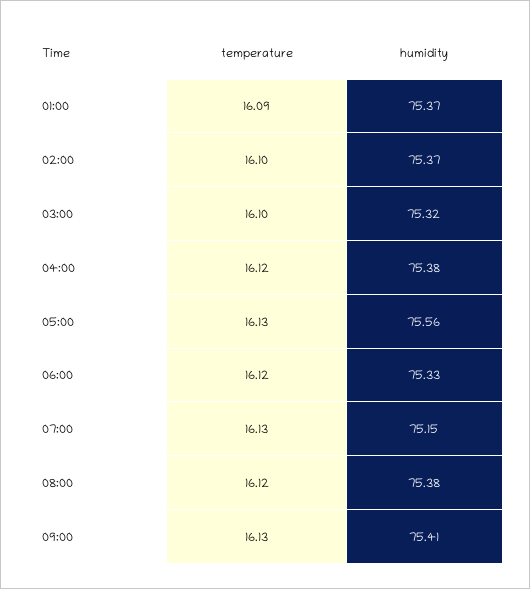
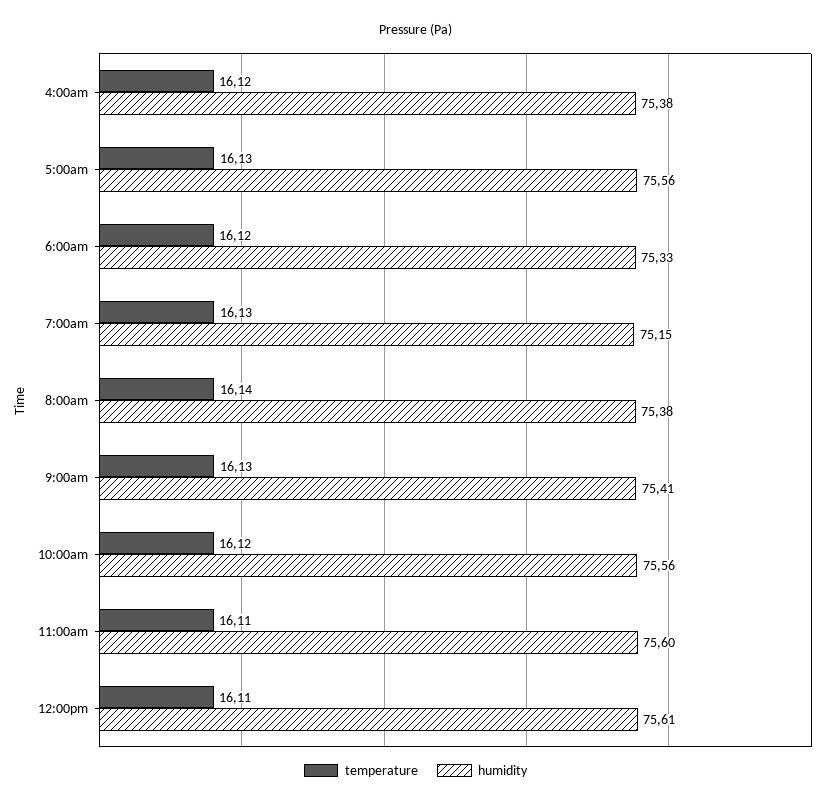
temperature, 01:00: 16.09 -> none
humidity, 01:00: 75.37 -> none
temperature, 02:00: 16.1 -> none
humidity, 02:00: 75.37 -> none
temperature, 03:00: 16.1 -> none
humidity, 03:00: 75.32 -> none
temperature, 08:00: 16.12 -> 16.14
temperature, 10:00am: none -> 16.12
humidity, 10:00am: none -> 75.56
temperature, 11:00am: none -> 16.11
humidity, 11:00am: none -> 75.6
temperature, 12:00pm: none -> 16.11
humidity, 12:00pm: none -> 75.61

